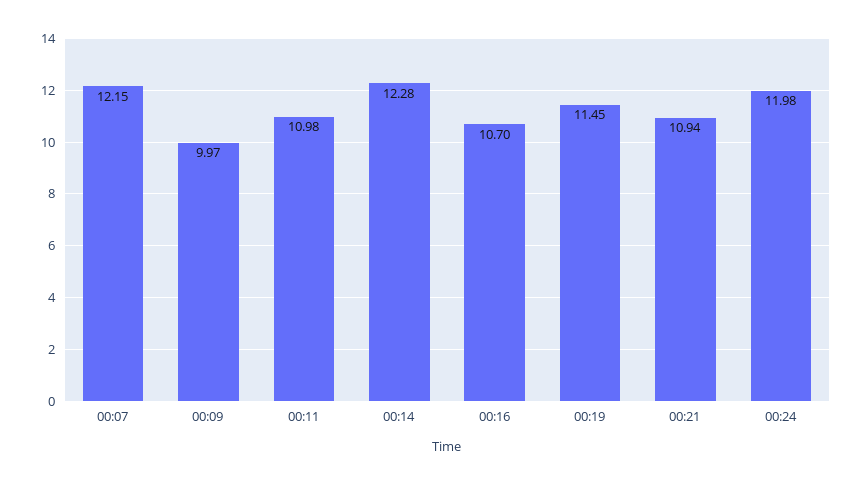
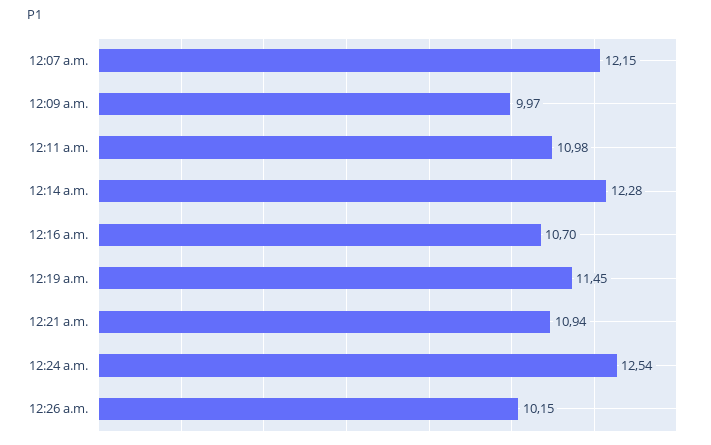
00:24: 11.98 -> 12.54
12:26 a.m.: none -> 10.15

